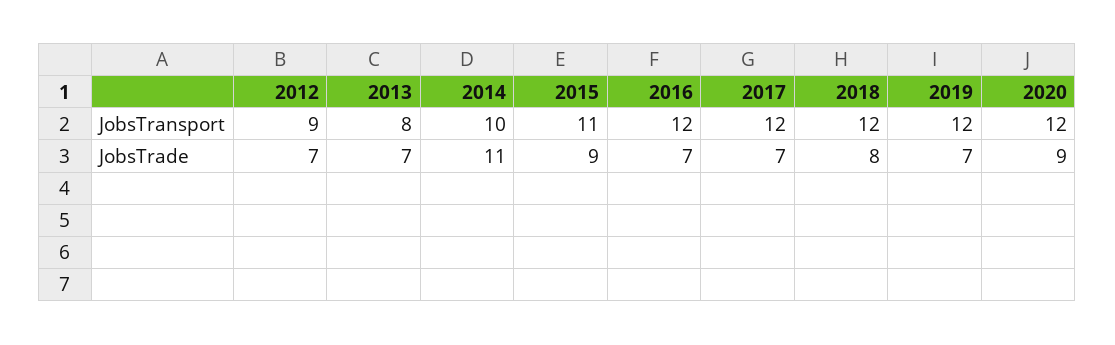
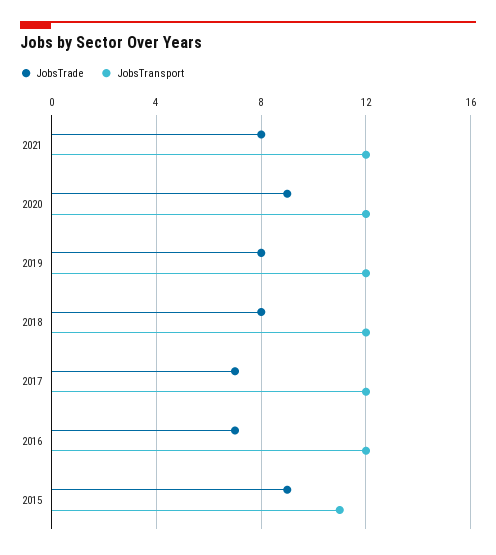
JobsTransport, 2012: 9 -> none
JobsTransport, 2013: 8 -> none
JobsTransport, 2014: 10 -> none
JobsTrade, 2012: 7 -> none
JobsTrade, 2013: 7 -> none
JobsTrade, 2014: 11 -> none
JobsTrade, 2019: 7 -> 8
JobsTrade, 2021: none -> 8
JobsTransport, 2021: none -> 12

